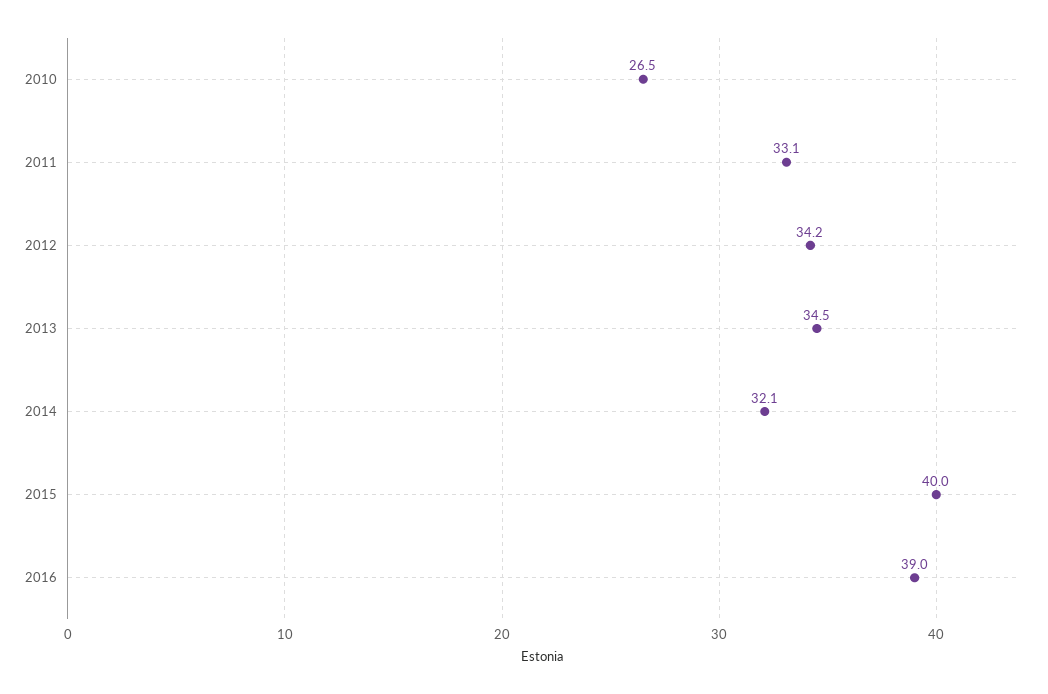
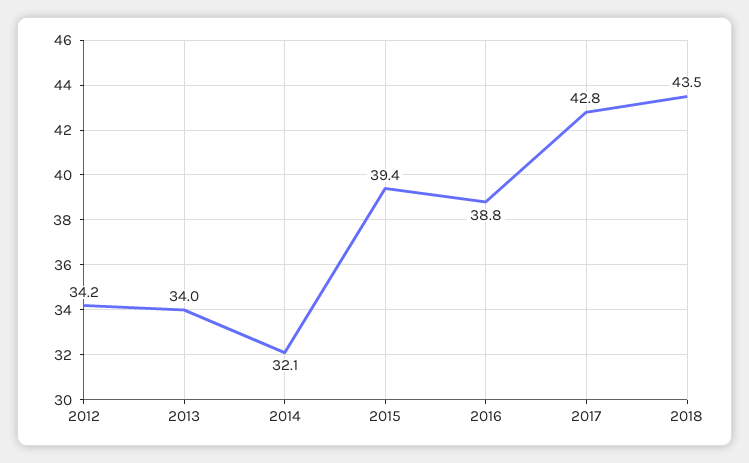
2010: 26.5 -> none
2011: 33.1 -> none
2013: 34.5 -> 34
2015: 40 -> 39.4
2016: 39 -> 38.8
2017: none -> 42.8
2018: none -> 43.5

